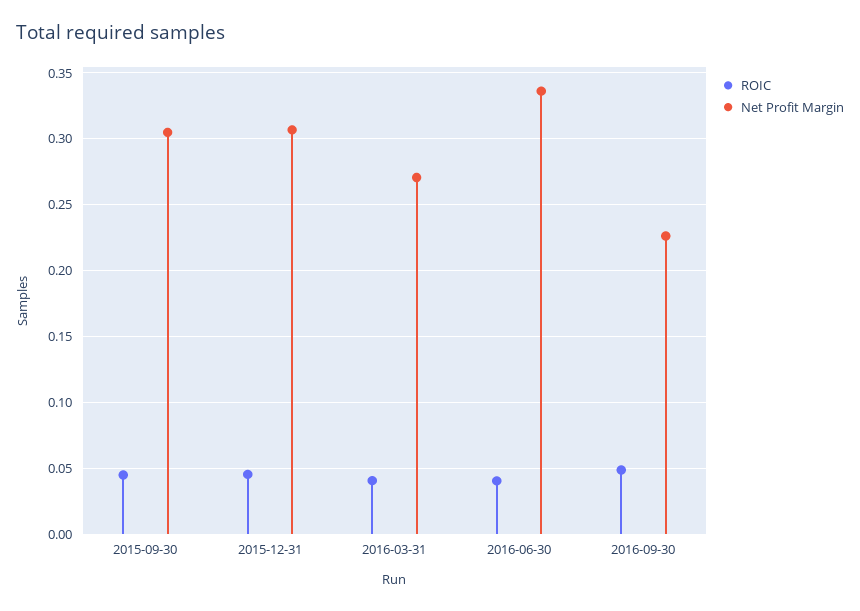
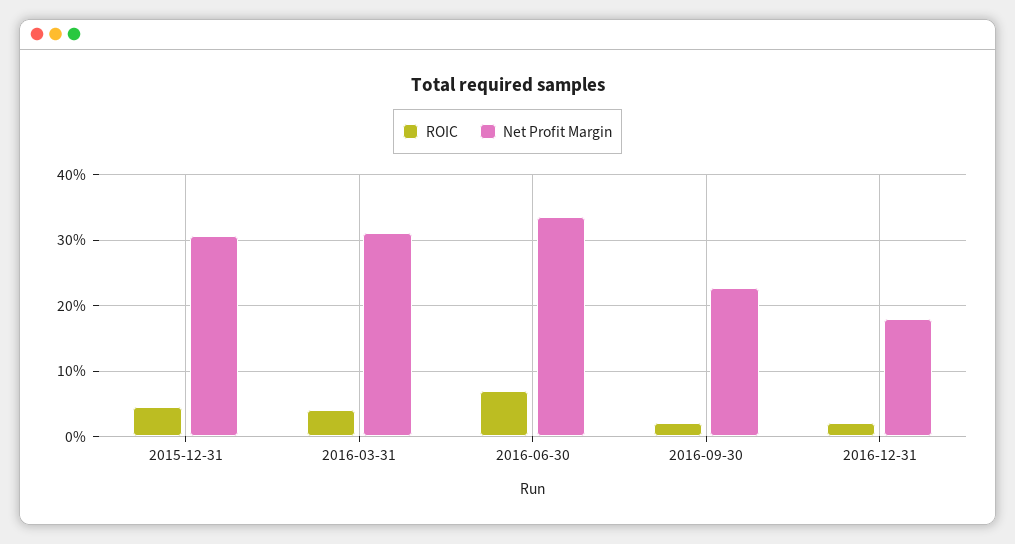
ROIC, 2015-09-30: 0.045 -> none
Net Profit Margin, 2015-09-30: 0.305 -> none
Net Profit Margin, 2016-03-31: 0.27 -> 0.31
ROIC, 2016-06-30: 0.04 -> 0.07
ROIC, 2016-09-30: 0.05 -> 0.02
ROIC, 2016-12-31: none -> 0.02
Net Profit Margin, 2016-12-31: none -> 0.18

